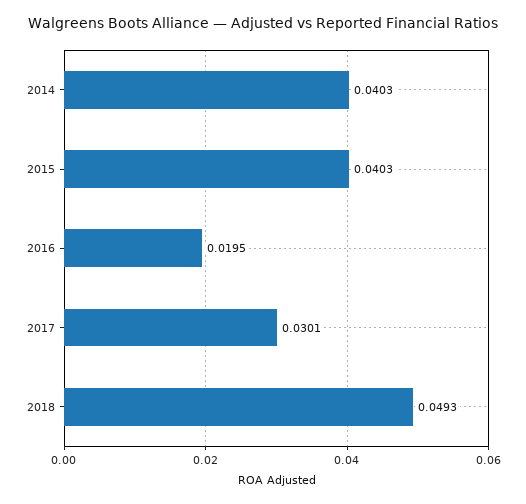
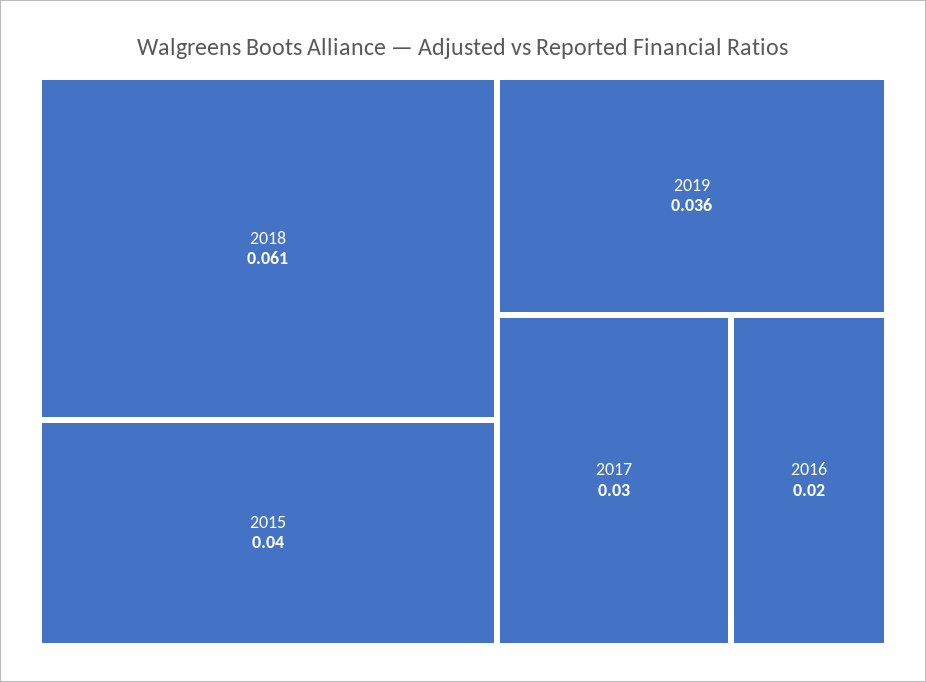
2014: 0.0403 -> none
2018: 0.0493 -> 0.061
2019: none -> 0.036

